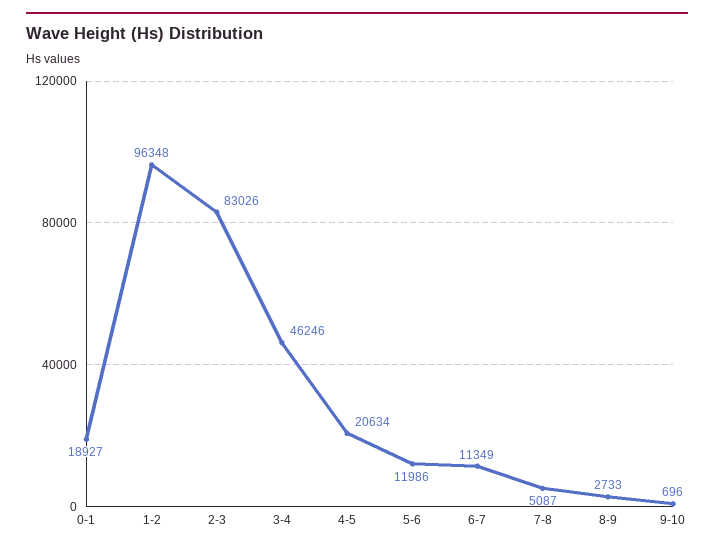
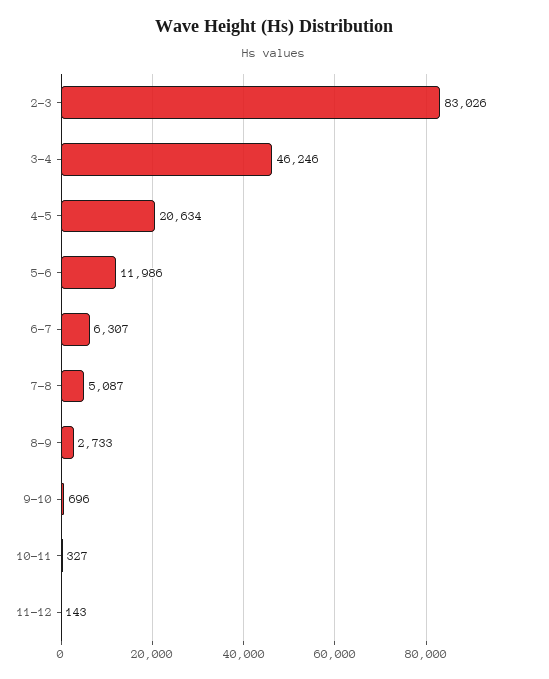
0-1: 18927 -> none
1-2: 96348 -> none
6-7: 11349 -> 6307
10-11: none -> 327
11-12: none -> 143

